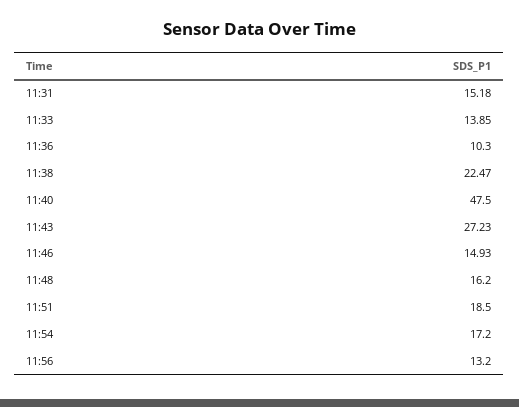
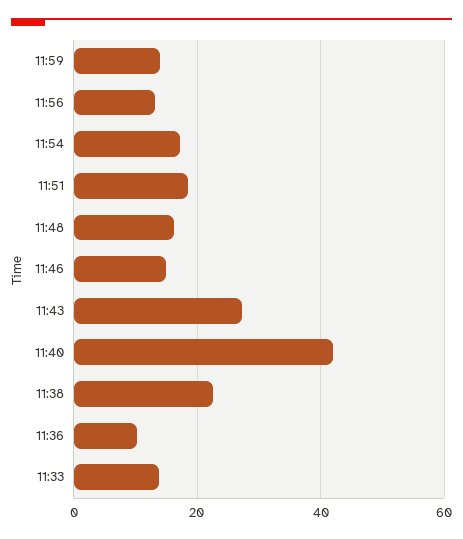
11:31: 15.18 -> none
11:40: 47.5 -> 42
11:59: none -> 14

